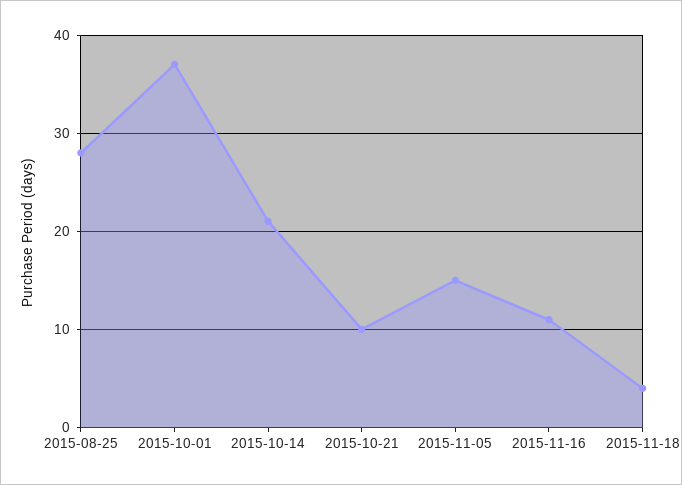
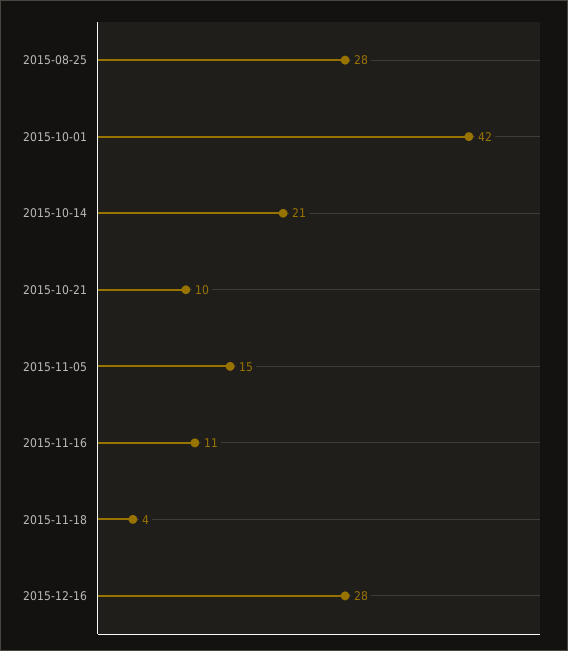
2015-10-01: 37 -> 42
2015-12-16: none -> 28

